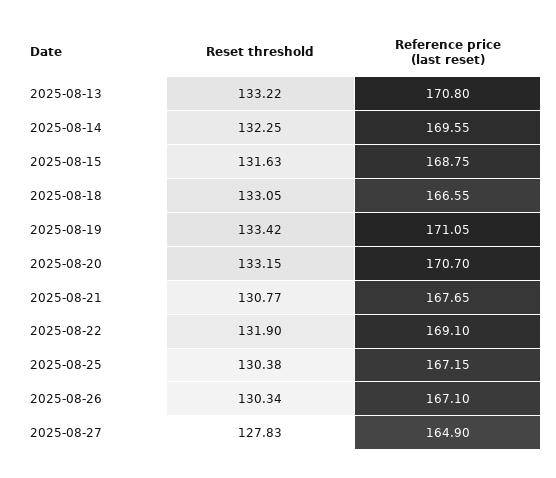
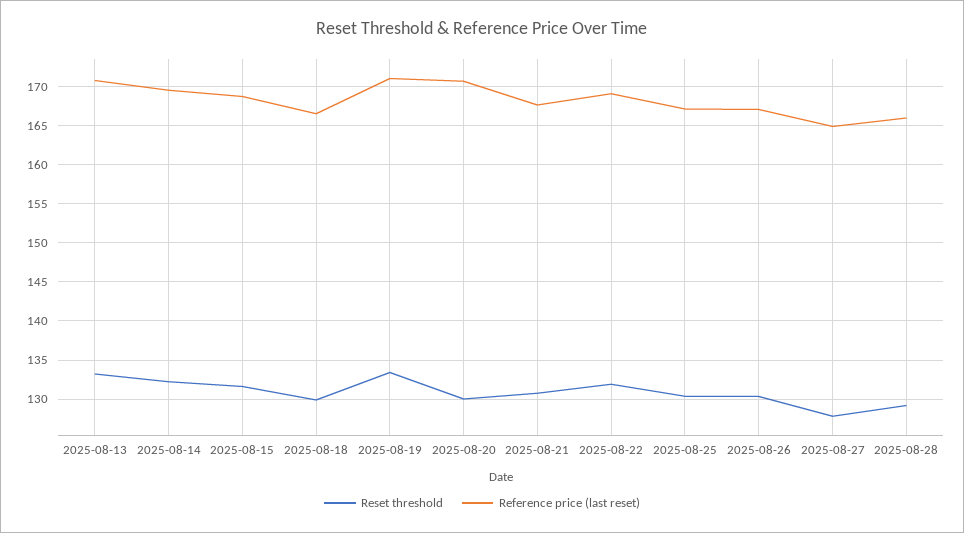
Reset threshold, 2025-08-18: 133.05 -> 130
Reset threshold, 2025-08-20: 133.15 -> 130
Reset threshold, 2025-08-28: none -> 129
Reference price (last reset), 2025-08-28: none -> 166

